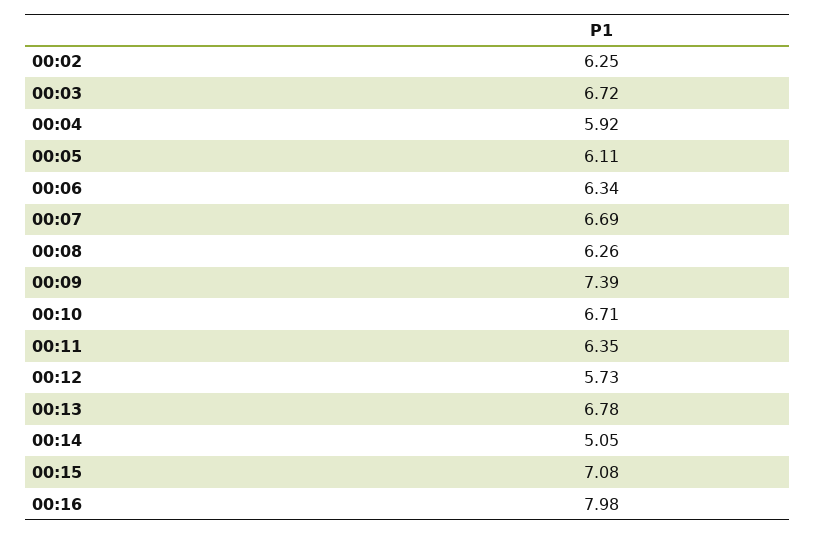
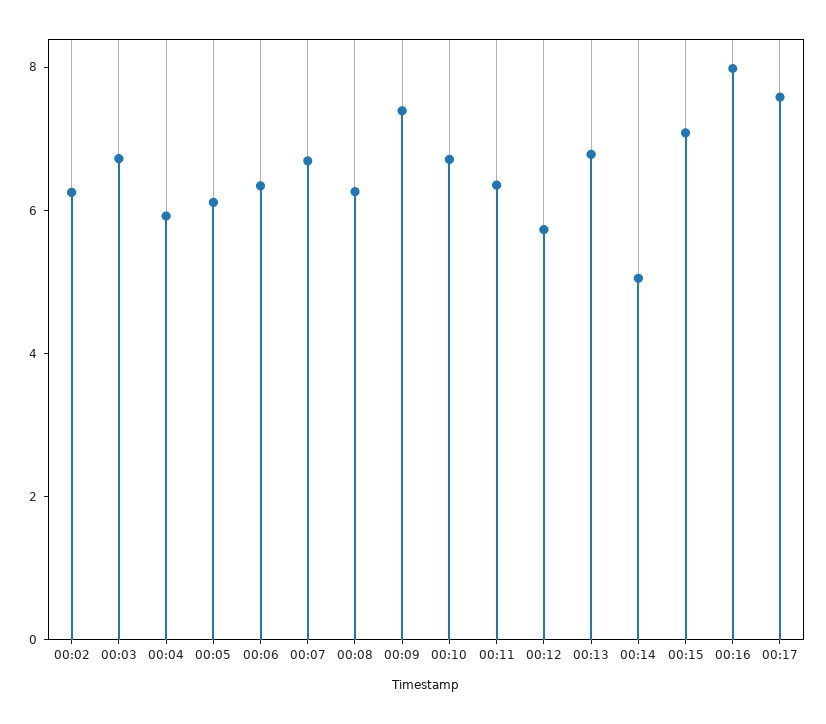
00:17: none -> 7.5

